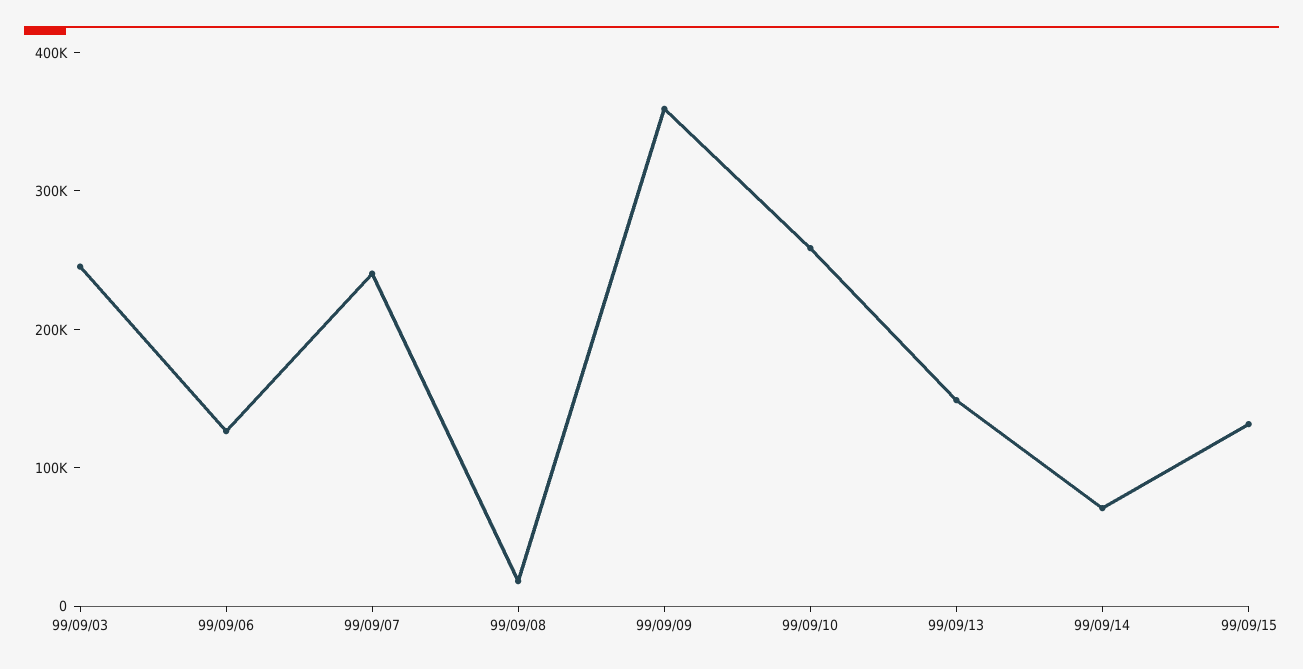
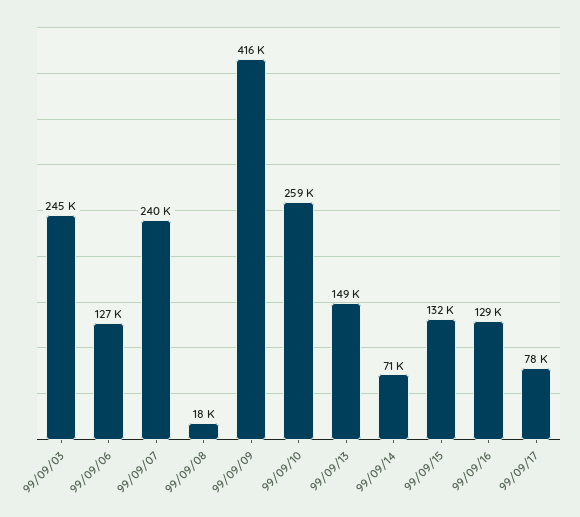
99/09/09: 360000 -> 416000
99/09/16: none -> 129000
99/09/17: none -> 78000

